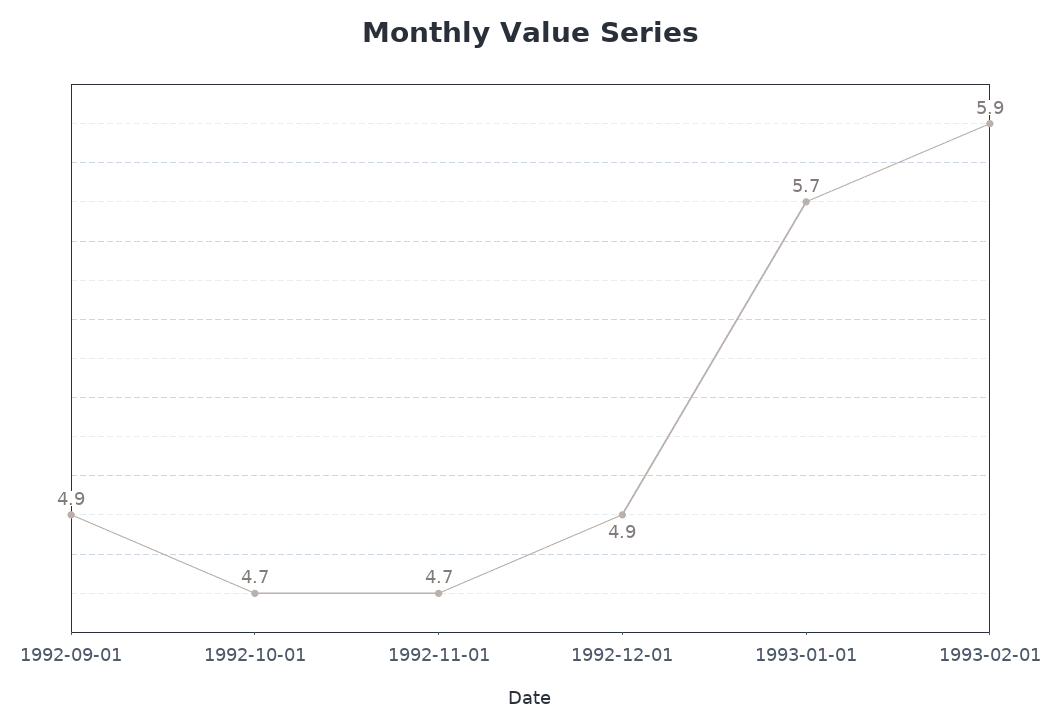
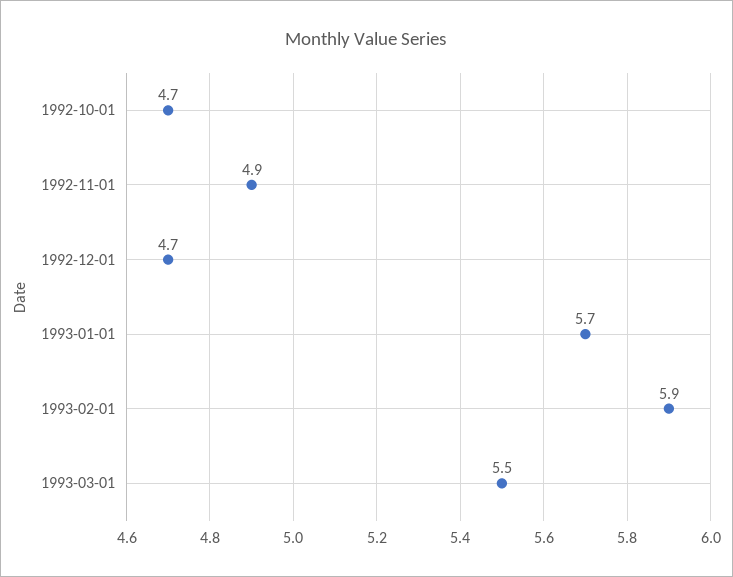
1992-09-01: 4.9 -> none
1992-11-01: 4.7 -> 4.9
1992-12-01: 4.9 -> 4.7
1993-03-01: none -> 5.5

